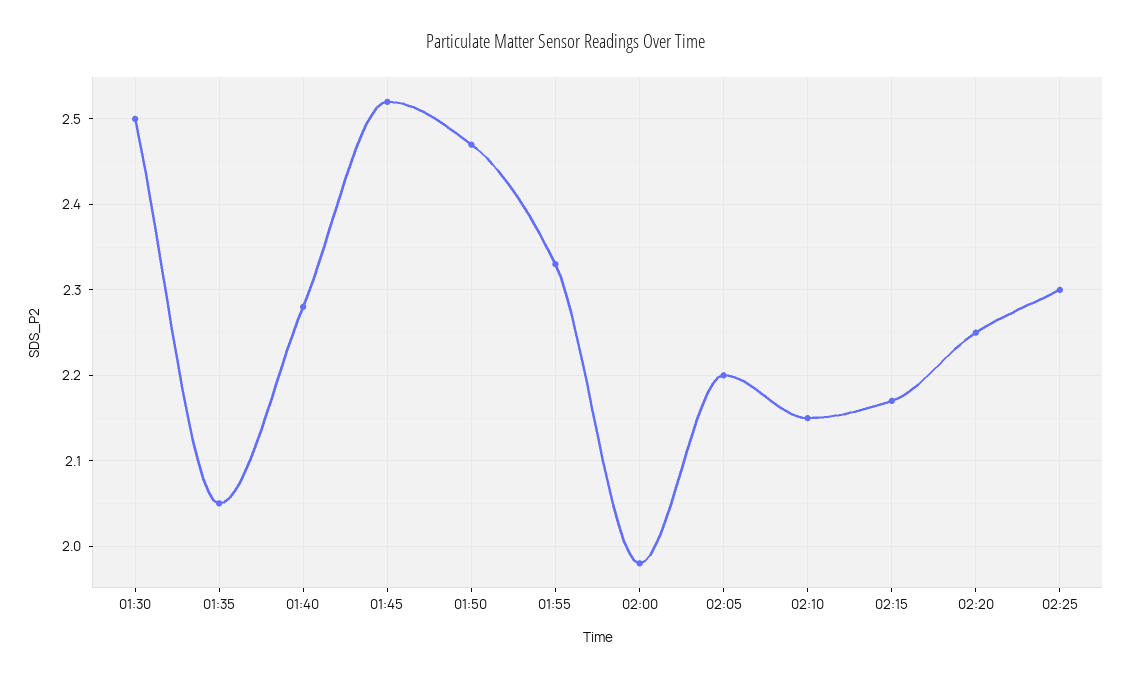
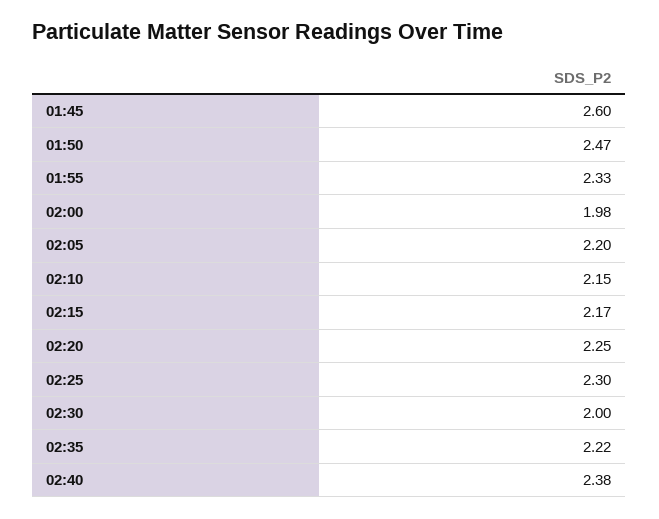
01:30: 2.5 -> none
01:35: 2.05 -> none
01:40: 2.28 -> none
01:45: 2.52 -> 2.6
02:30: none -> 2
02:35: none -> 2.22
02:40: none -> 2.38

